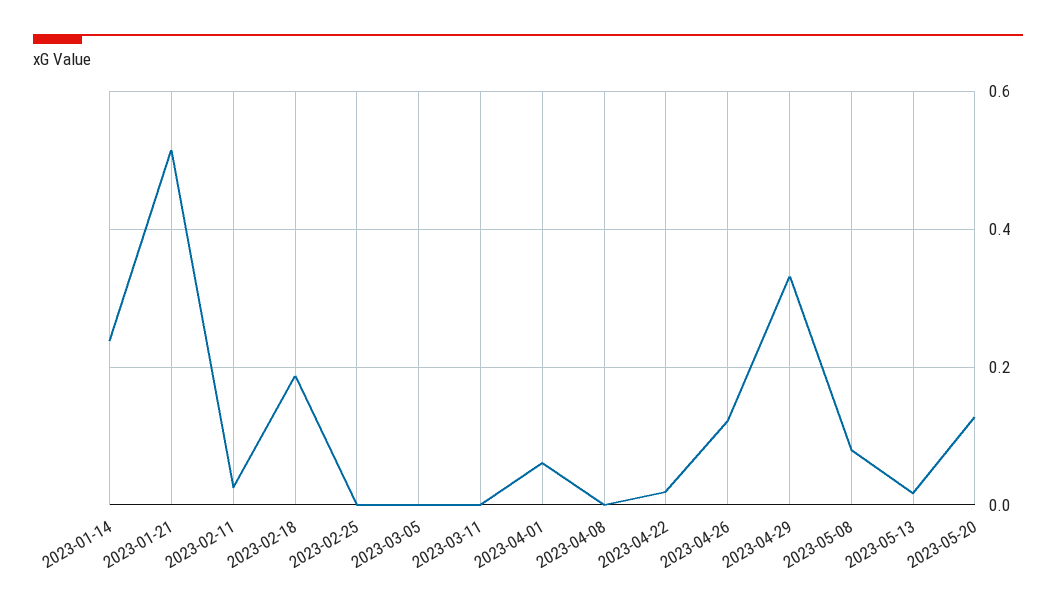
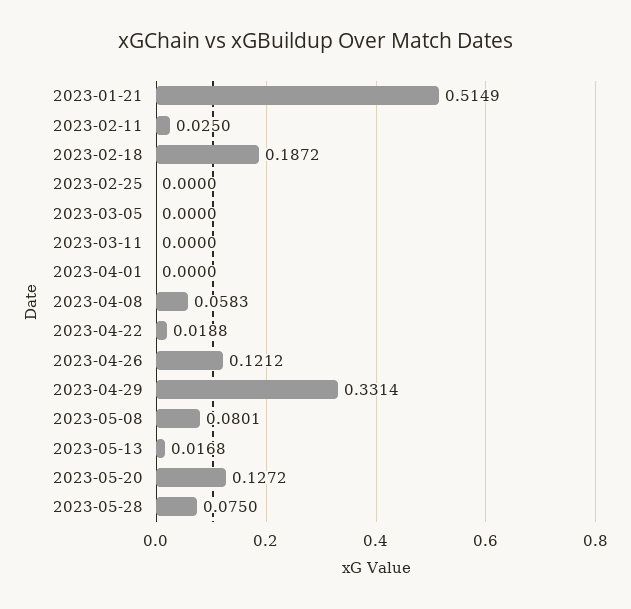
2023-01-14: 0.24 -> none
2023-04-01: 0.06 -> 0
2023-04-08: 0 -> 0.0583
2023-05-28: none -> 0.075

